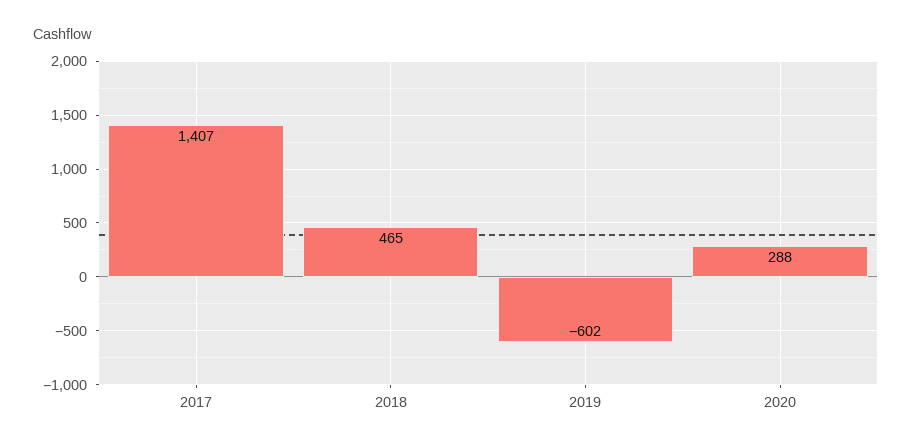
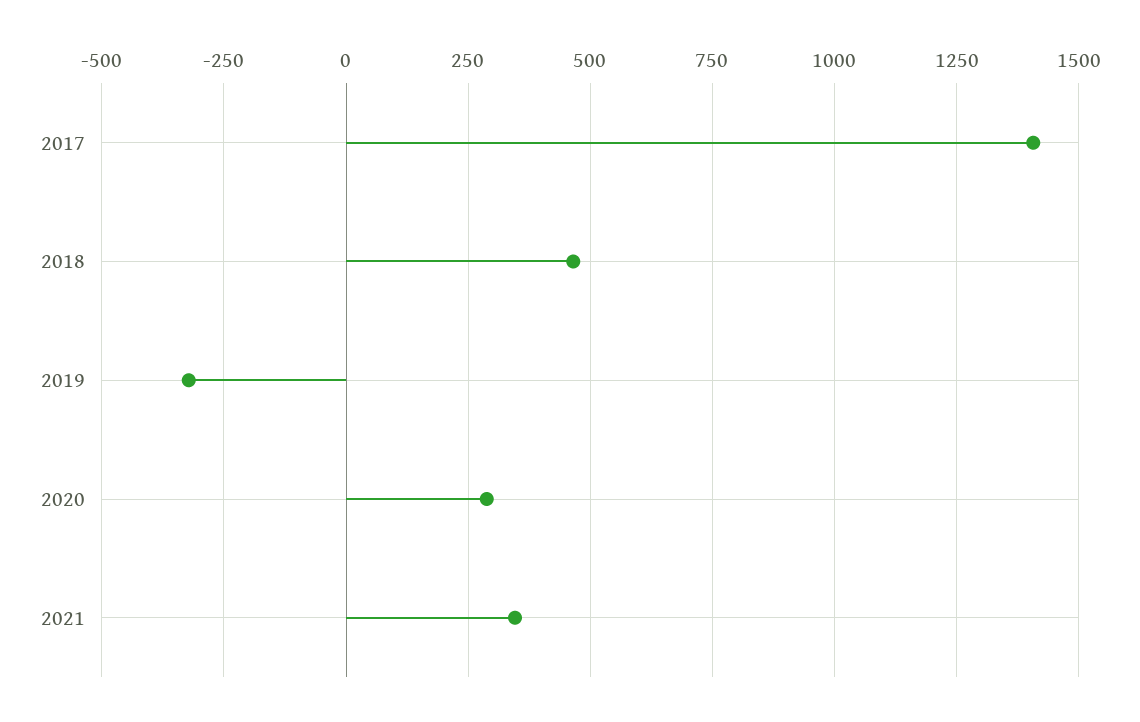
2019: -602 -> -325
2021: none -> 350

